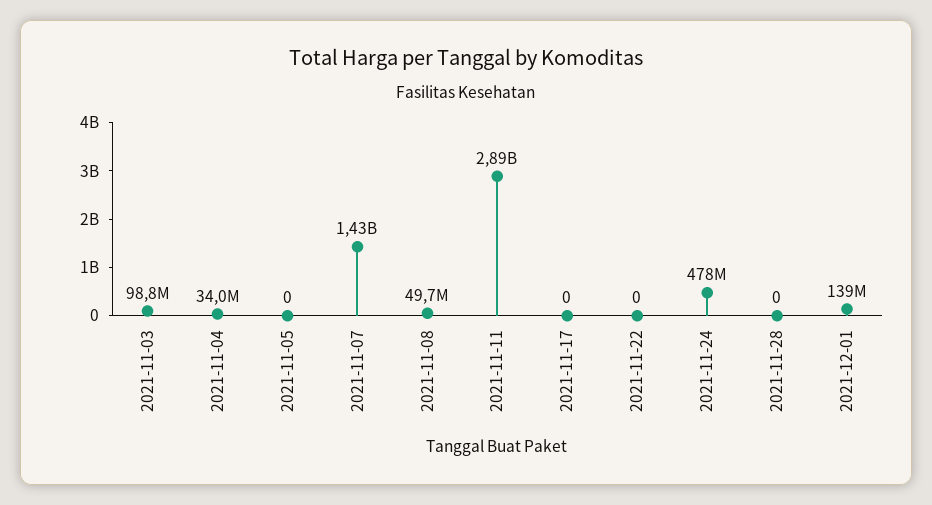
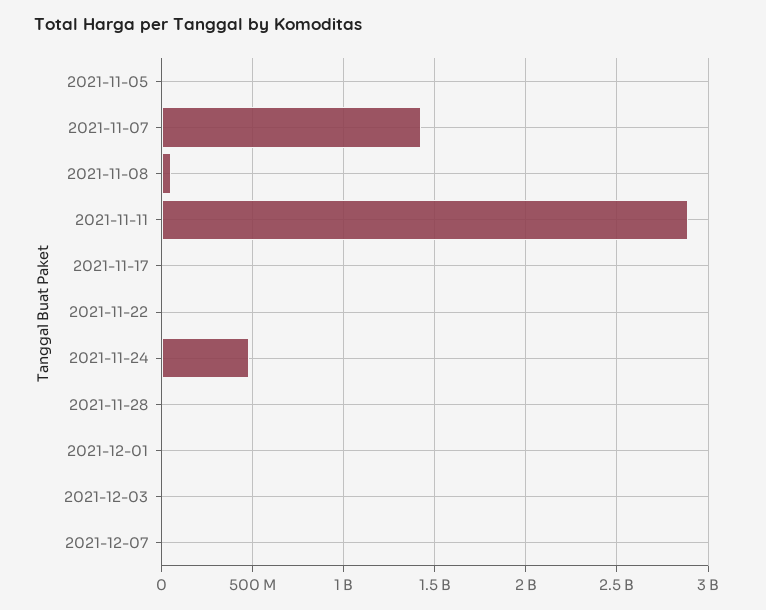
2021-11-03: 98800000 -> none
2021-11-04: 34000000 -> none
2021-12-01: 139000000 -> 0
2021-12-03: none -> 0
2021-12-07: none -> 0

